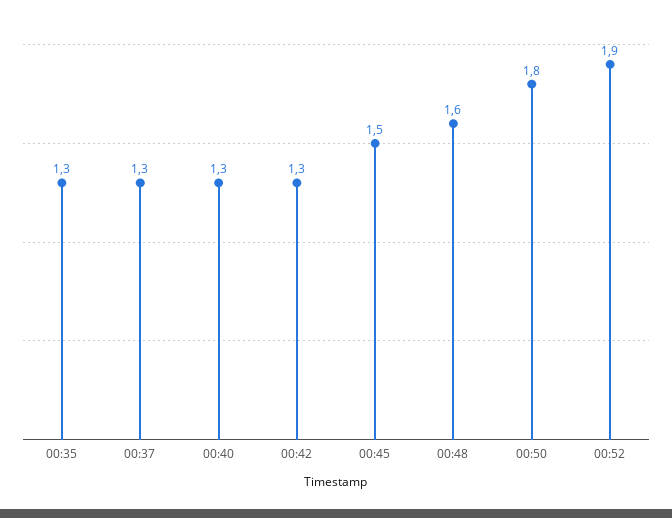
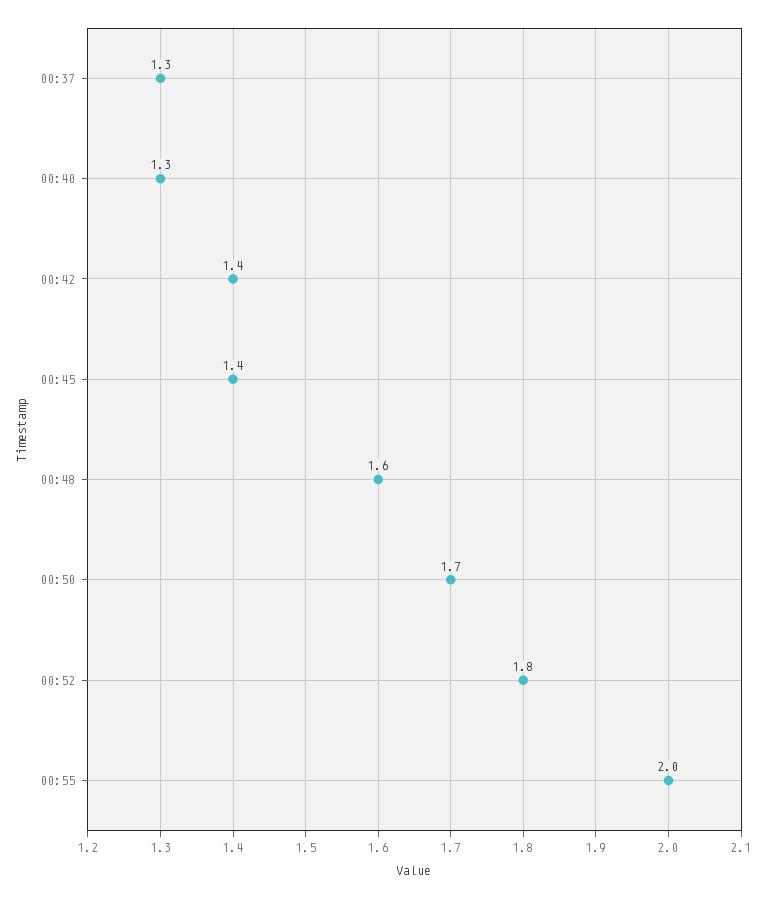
00:35: 1.3 -> none
00:42: 1.3 -> 1.4
00:45: 1.5 -> 1.4
00:50: 1.8 -> 1.7
00:52: 1.9 -> 1.8
00:55: none -> 2

